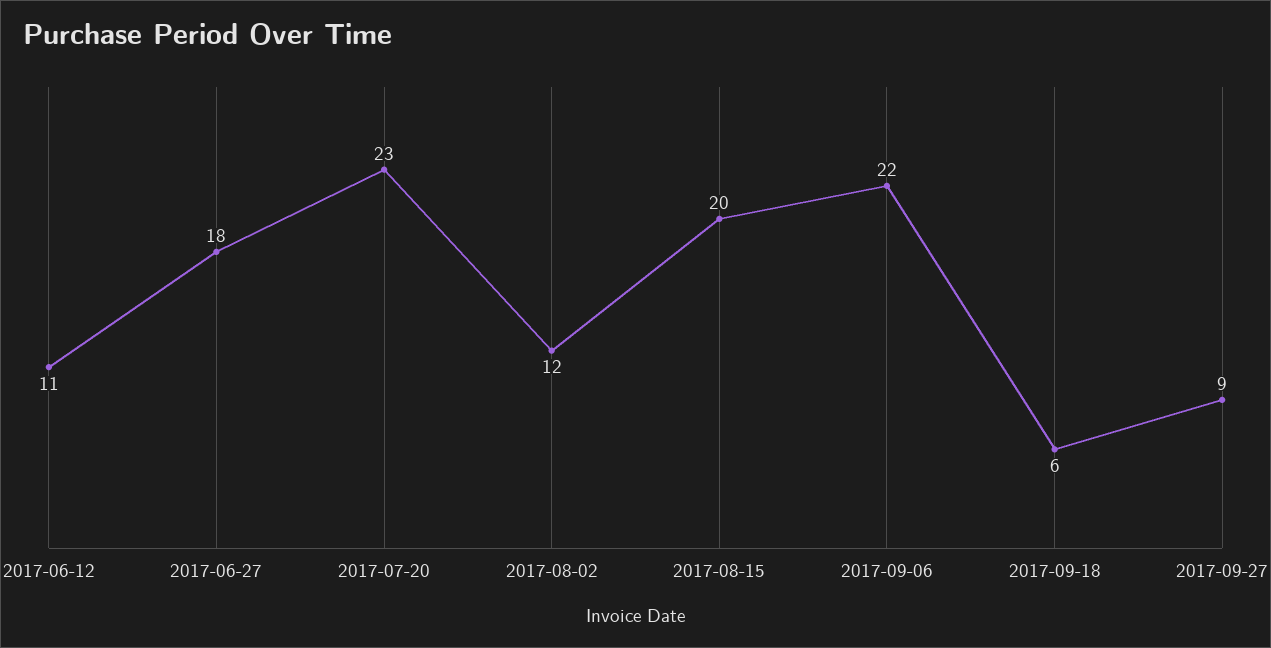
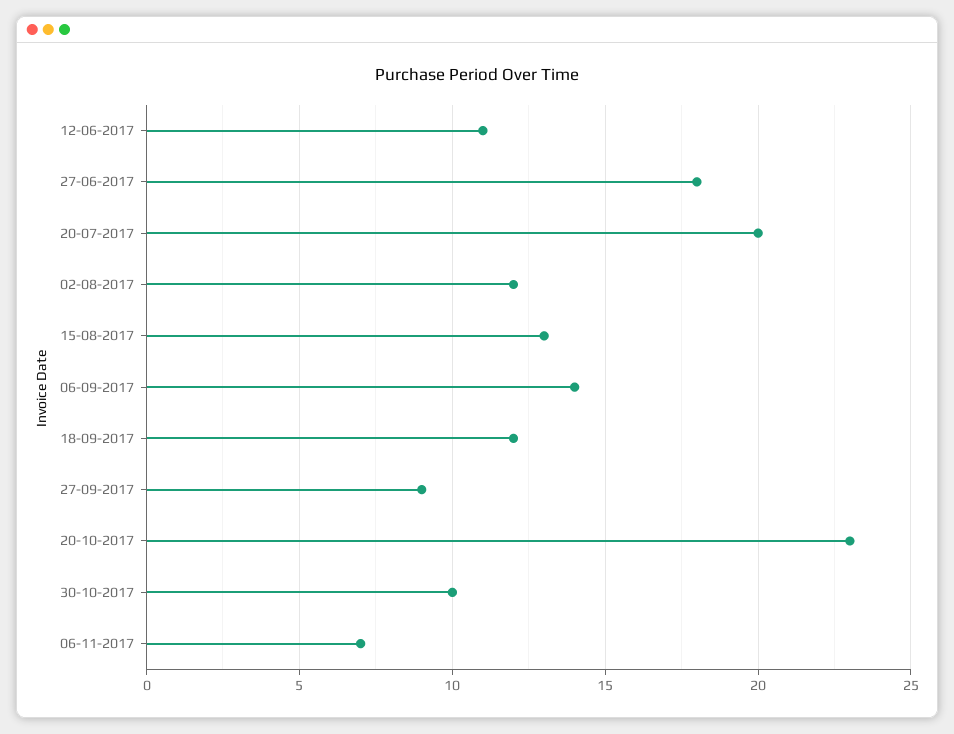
2017-07-20: 23 -> 20
2017-08-15: 20 -> 13
2017-09-06: 22 -> 14
2017-09-18: 6 -> 12
20-10-2017: none -> 23
30-10-2017: none -> 10
06-11-2017: none -> 7

